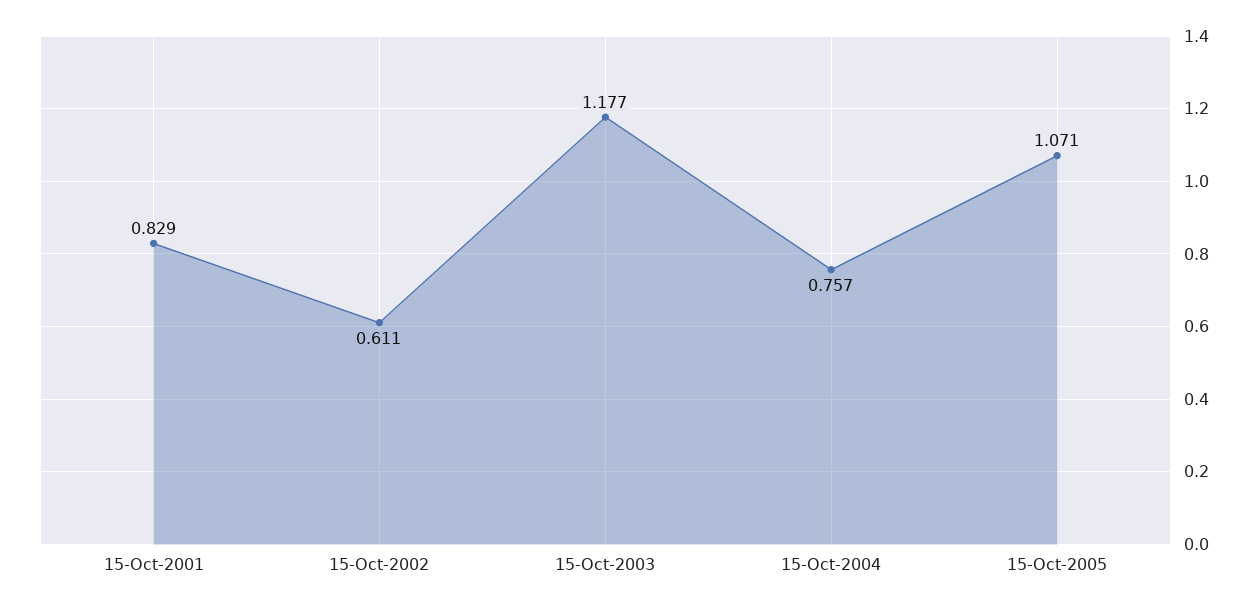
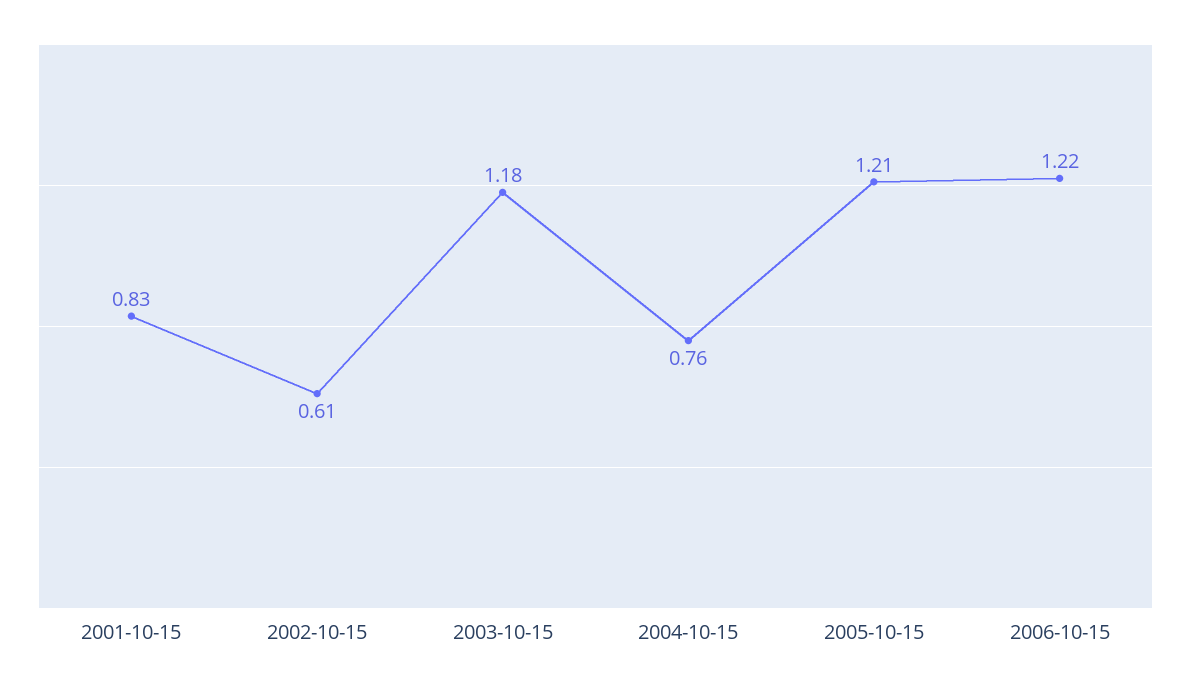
15-Oct-2005: 1.071 -> 1.21
2006-10-15: none -> 1.22

